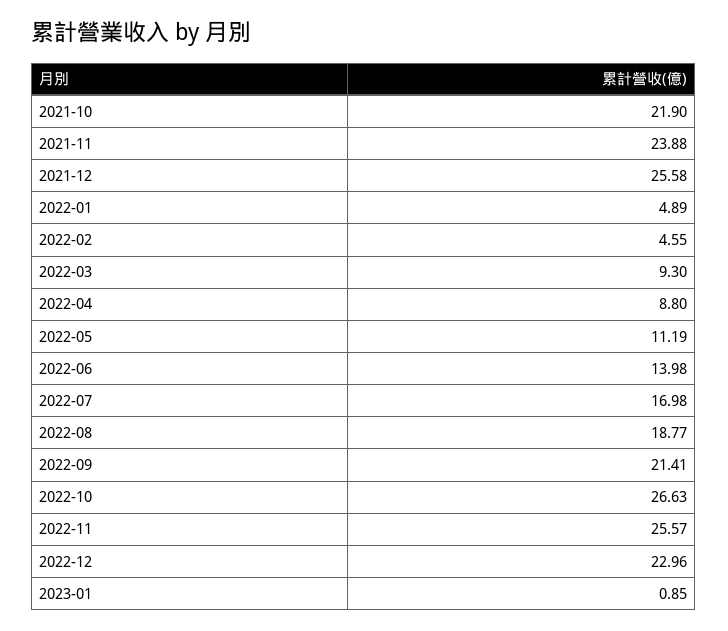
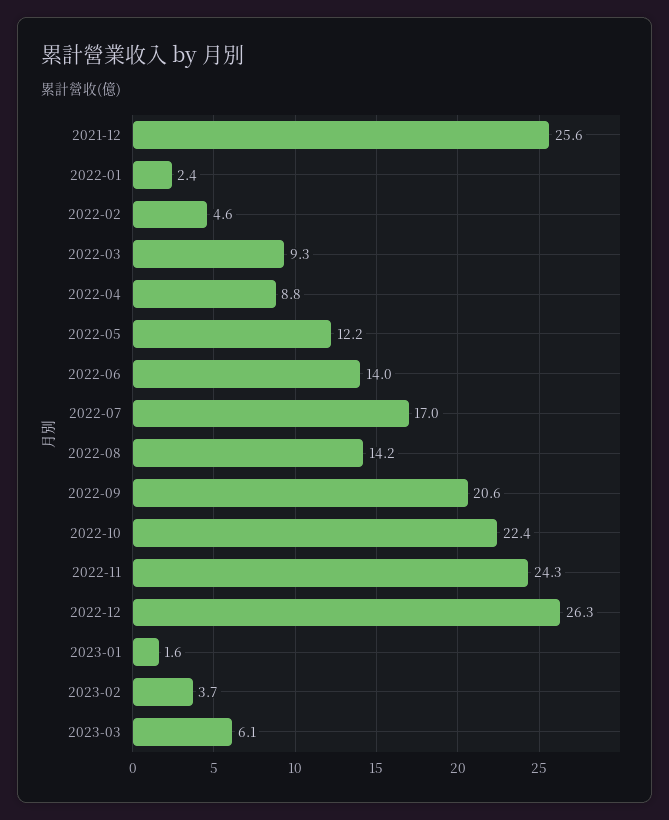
2021-10: 21.9 -> none
2021-11: 23.88 -> none
2022-01: 4.89 -> 2.4
2022-05: 11.19 -> 12.2
2022-08: 18.77 -> 14.2
2022-09: 21.41 -> 20.6
2022-10: 26.63 -> 22.4
2022-11: 25.57 -> 24.3
2022-12: 22.96 -> 26.3
2023-01: 0.85 -> 1.6
2023-02: none -> 3.7
2023-03: none -> 6.1

